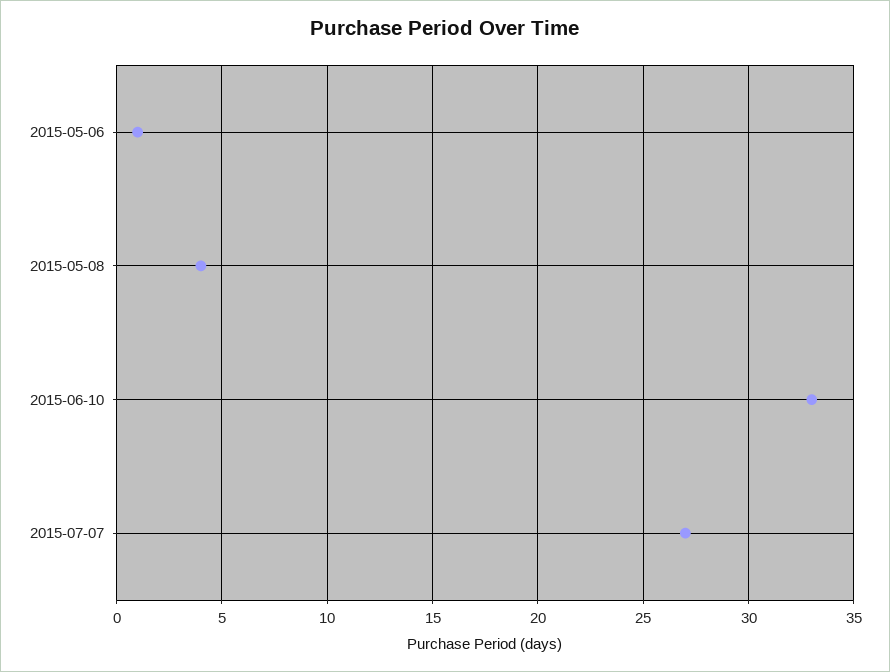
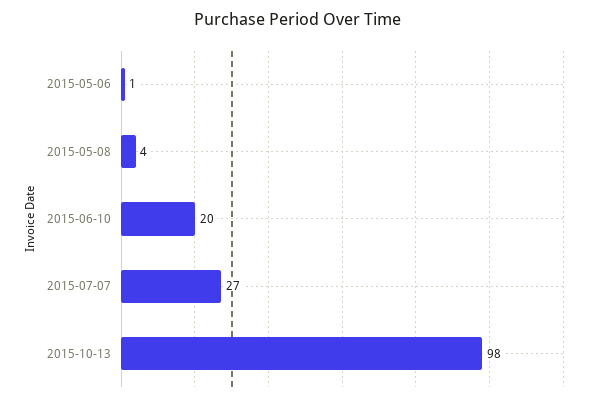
2015-06-10: 33 -> 20
2015-10-13: none -> 98

